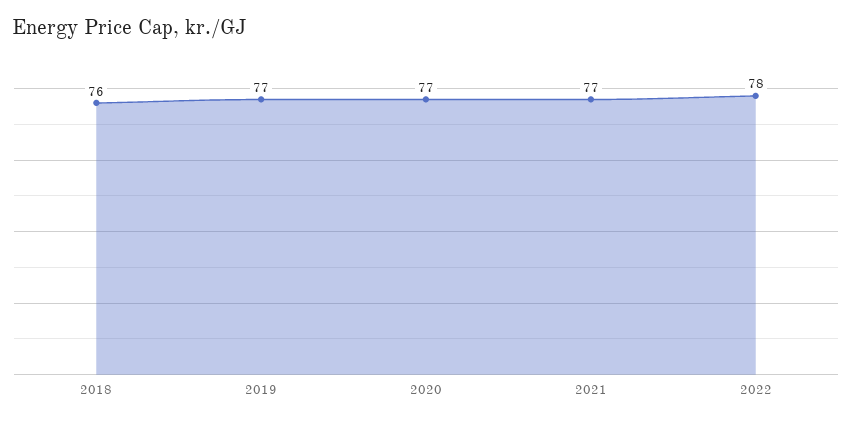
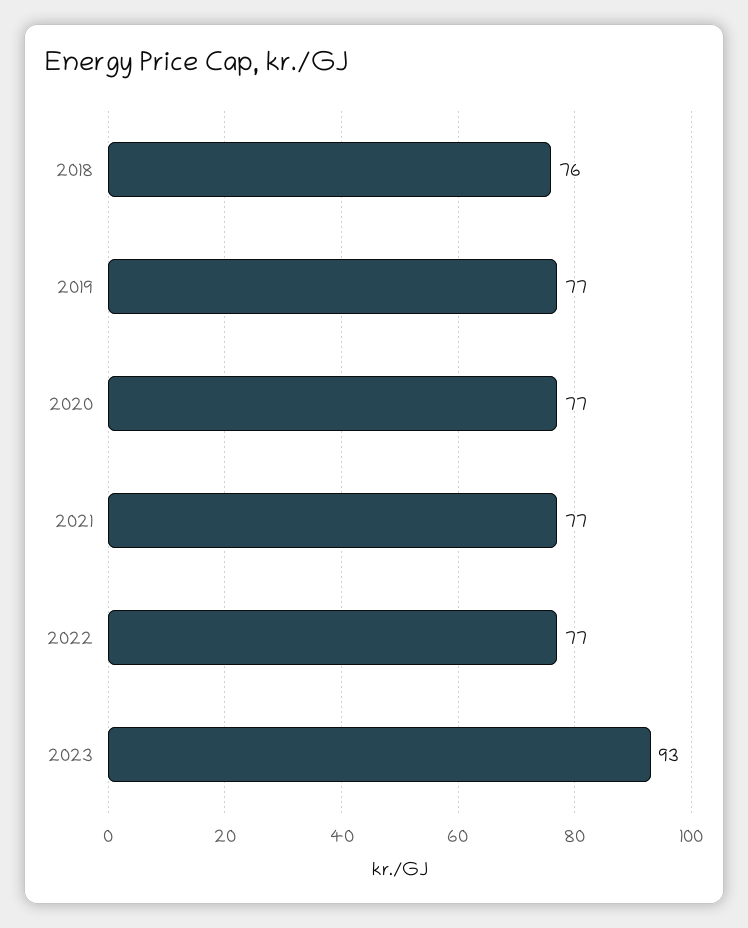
2022: 78 -> 77
2023: none -> 93

